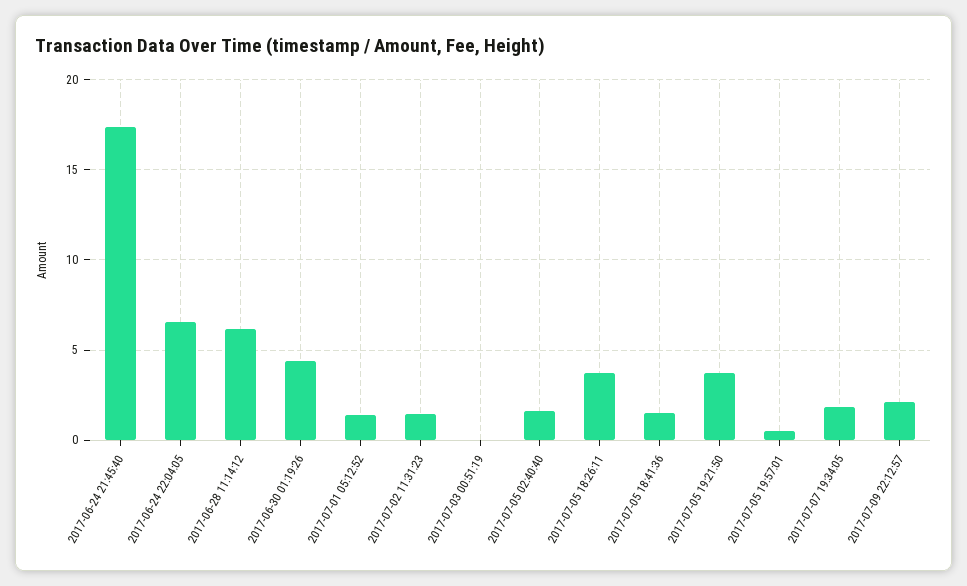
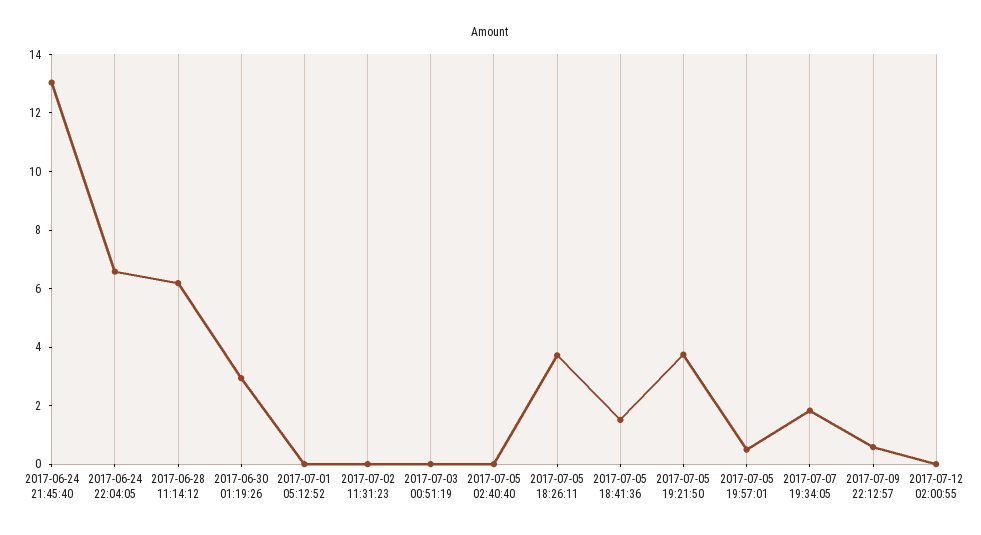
2017-06-24 21:45:40: 17.5 -> 13
2017-06-30 01:19:26: 4.5 -> 3
2017-07-01 05:12:52: 1.5 -> 0
2017-07-02 11:31:23: 1.5 -> 0
2017-07-05 02:40:40: 1.5 -> 0
2017-07-09 22:12:57: 2 -> 0.5
2017-07-12 02:00:55: none -> 0

